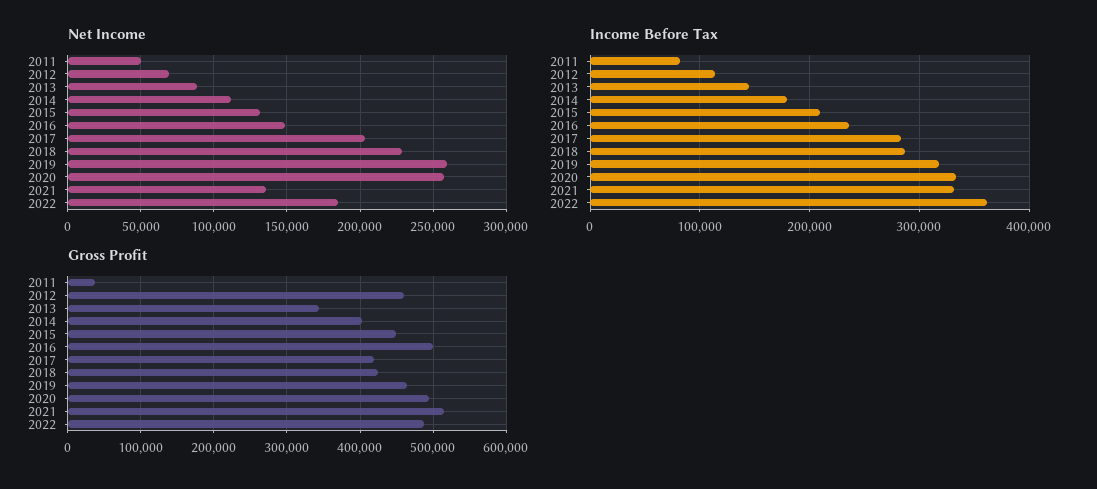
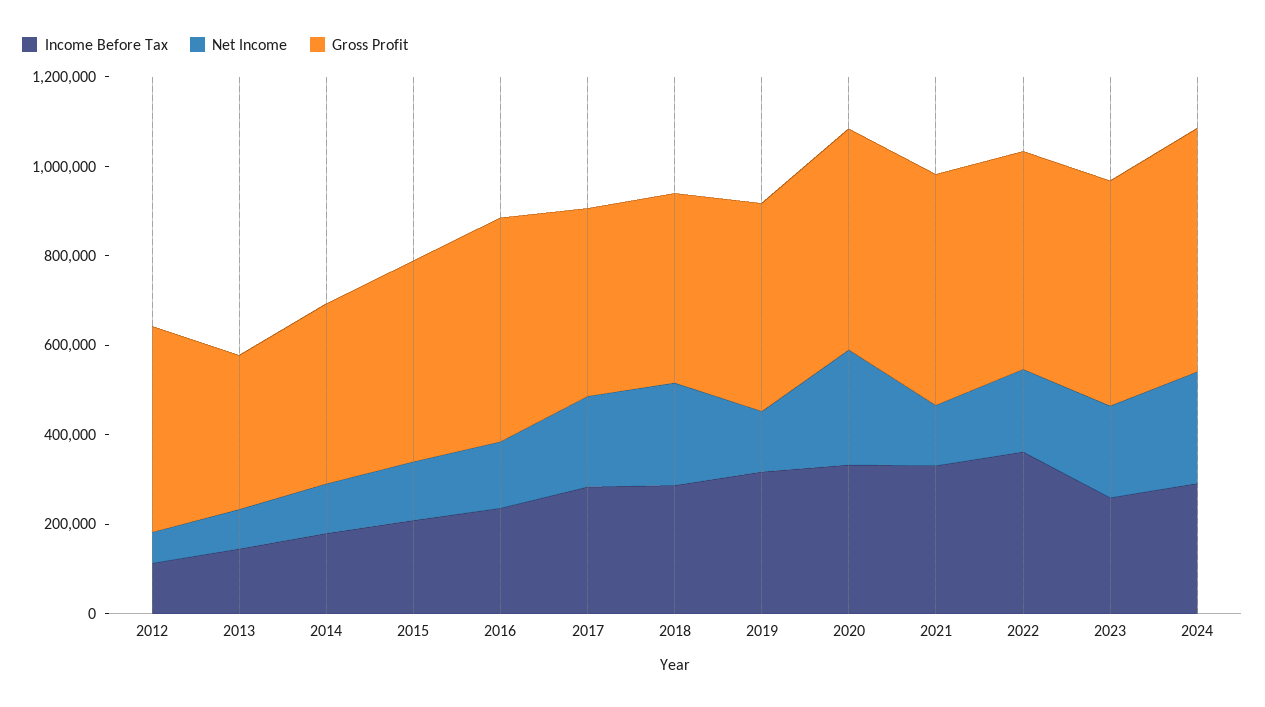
Net Income, 2011: 50000 -> none
Net Income, 2019: 260000 -> 150000
Income Before Tax, 2011: 80000 -> none
Gross Profit, 2011: 40000 -> none
Income Before Tax, 2023: none -> 250000
Net Income, 2023: none -> 200000
Gross Profit, 2023: none -> 500000
Income Before Tax, 2024: none -> 300000
Net Income, 2024: none -> 250000
Gross Profit, 2024: none -> 550000

